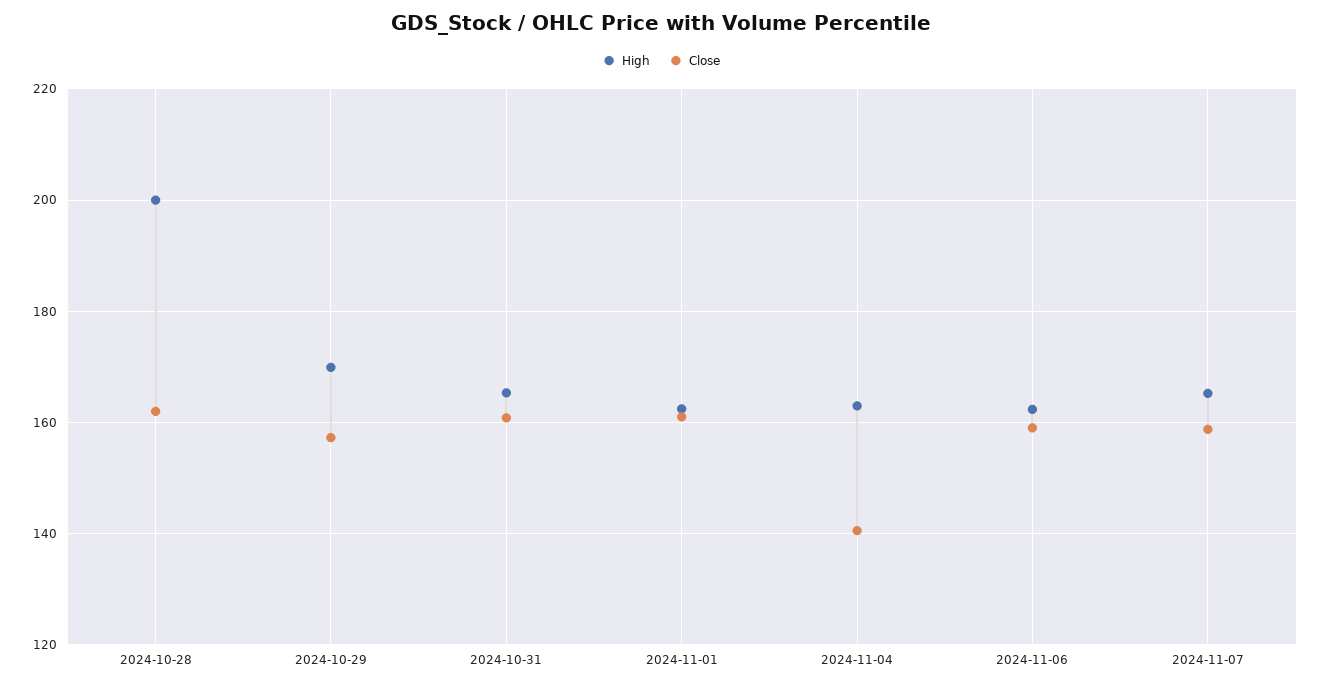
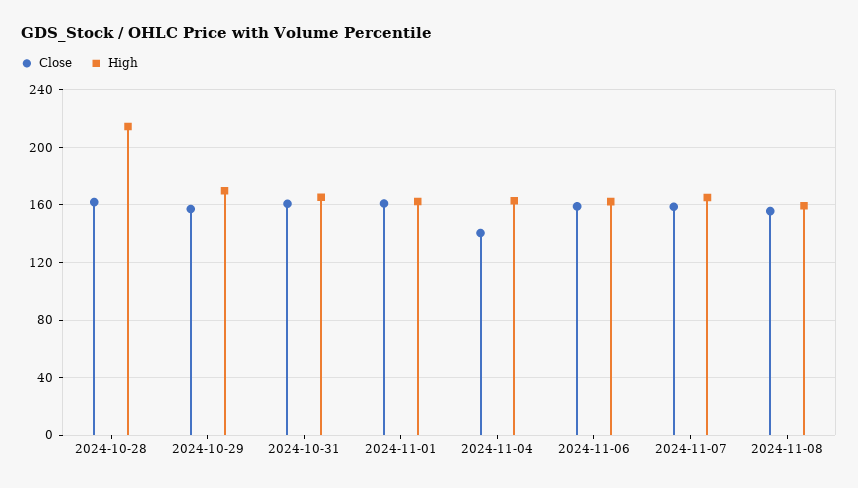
High, 2024-10-28: 200 -> 215
Close, 2024-11-08: none -> 155
High, 2024-11-08: none -> 160

